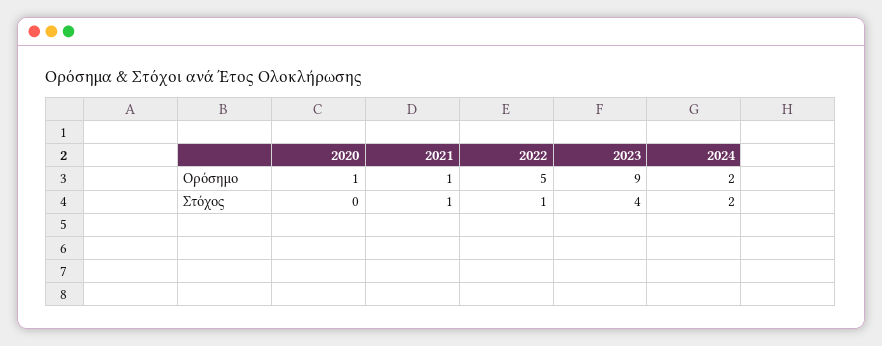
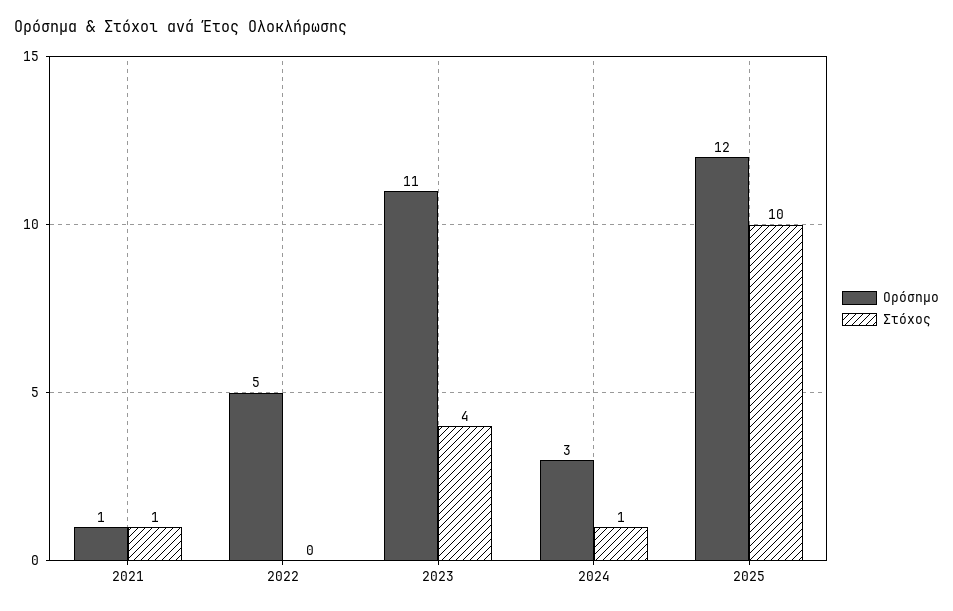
Ορόσημο, 2020: 1 -> none
Ορόσημο, 2023: 9 -> 11
Ορόσημο, 2024: 2 -> 3
Στόχος, 2020: 0 -> none
Στόχος, 2022: 1 -> 0
Στόχος, 2024: 2 -> 1
Ορόσημο, 2025: none -> 12
Στόχος, 2025: none -> 10

